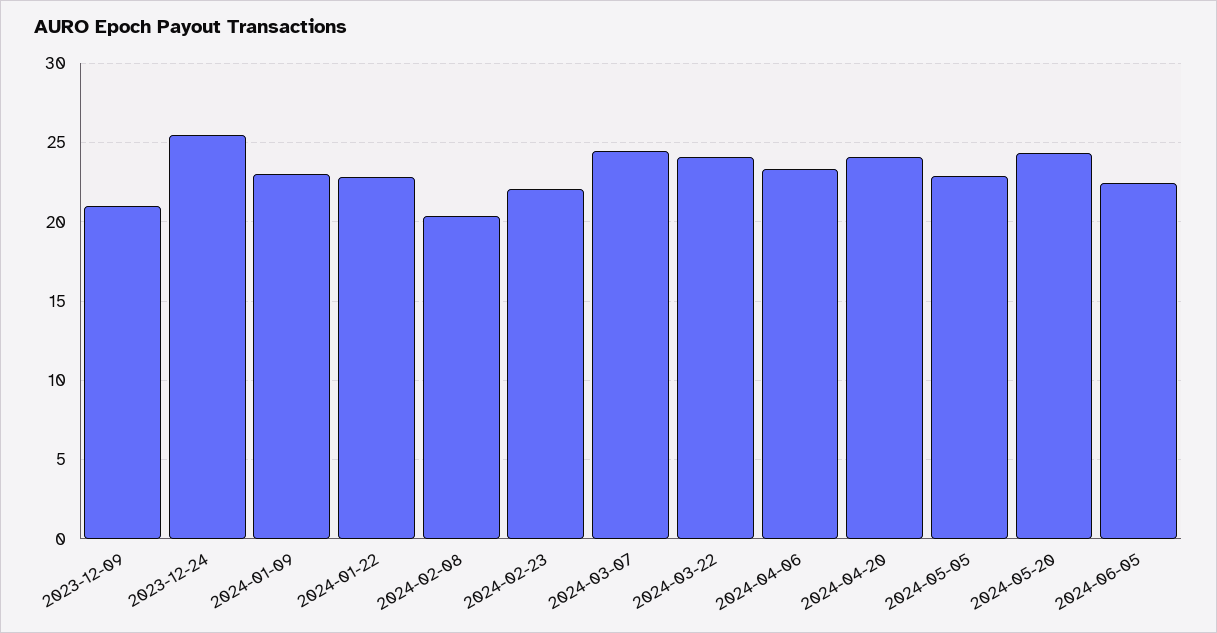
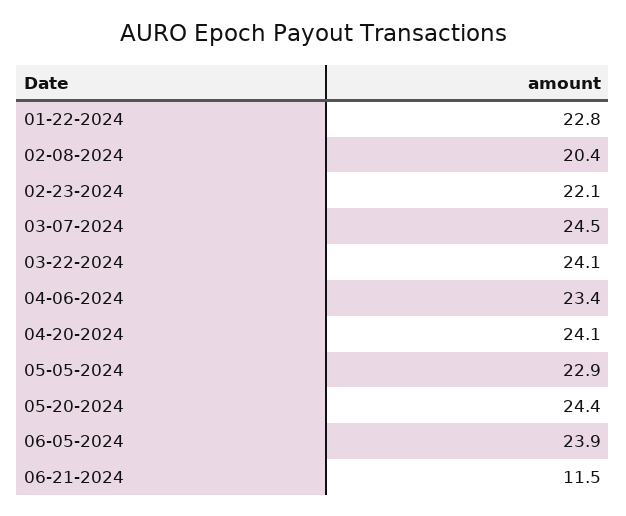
2023-12-09: 21 -> none
2023-12-24: 25.5 -> none
2024-01-09: 23 -> none
2024-06-05: 22.5 -> 23.9
06-21-2024: none -> 11.5

